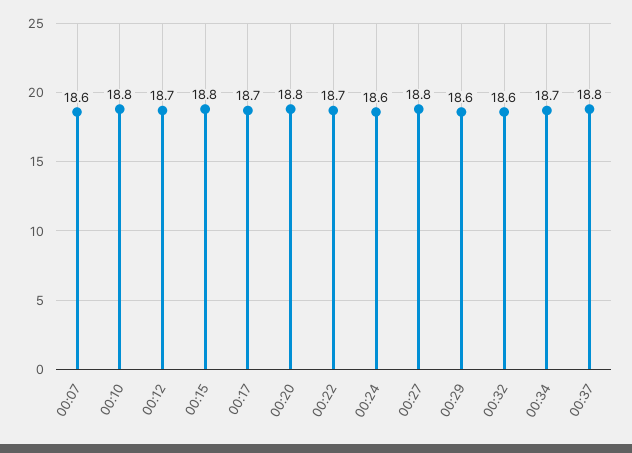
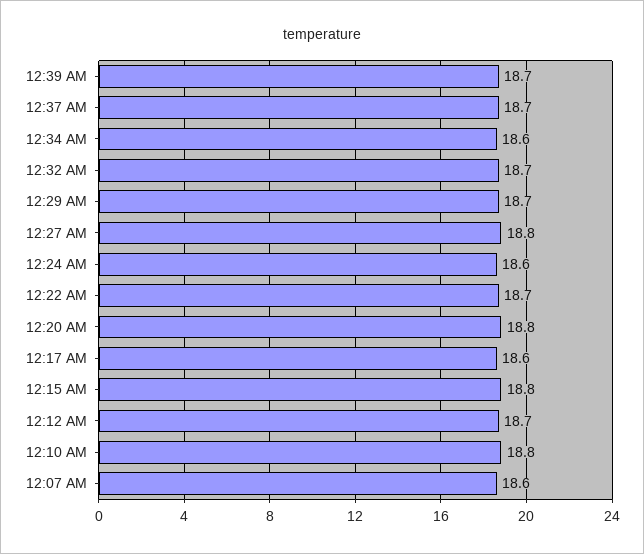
00:17: 18.7 -> 18.6
00:29: 18.6 -> 18.7
00:32: 18.6 -> 18.7
00:34: 18.7 -> 18.6
00:37: 18.8 -> 18.7
12:39 AM: none -> 18.7

